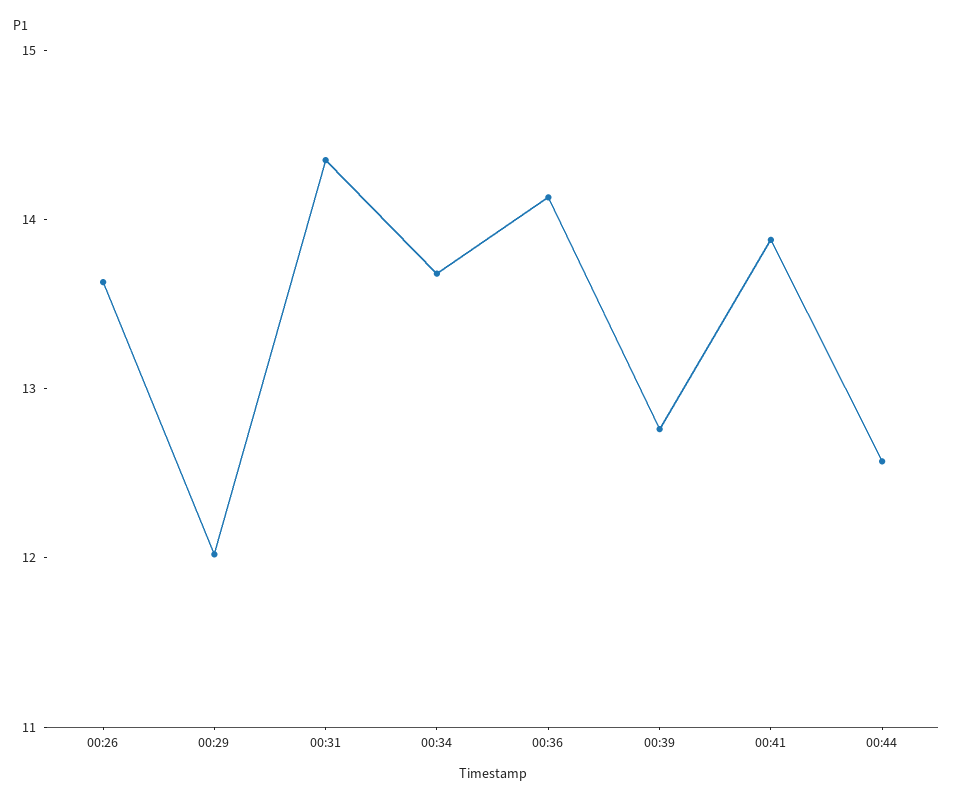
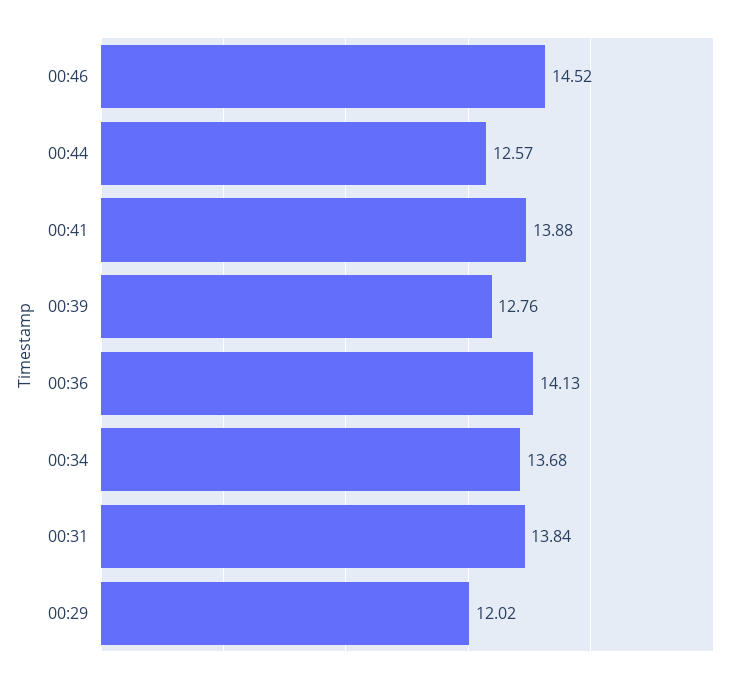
00:26: 13.6 -> none
00:31: 14.4 -> 13.84
00:46: none -> 14.52

